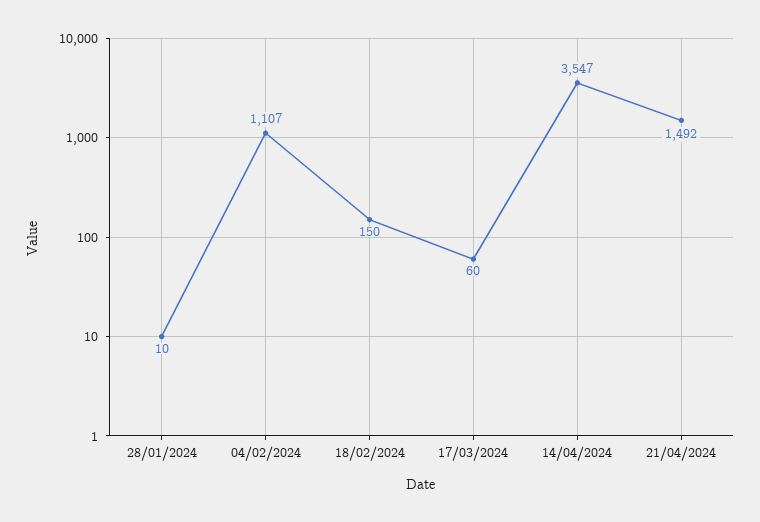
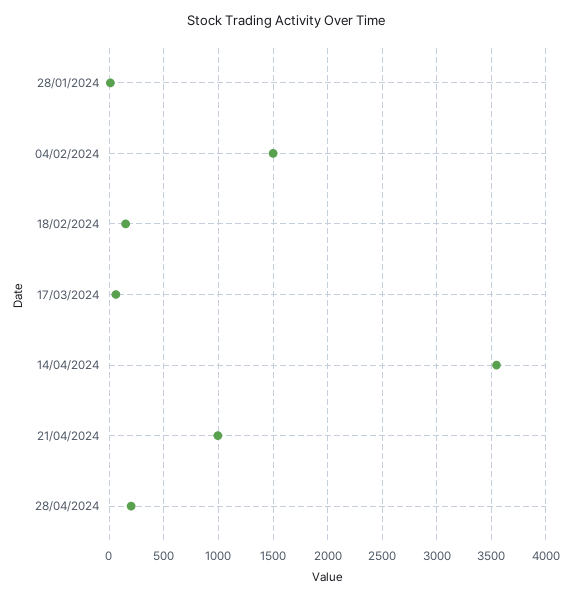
04/02/2024: 1107 -> 1500
21/04/2024: 1492 -> 1000
28/04/2024: none -> 200

